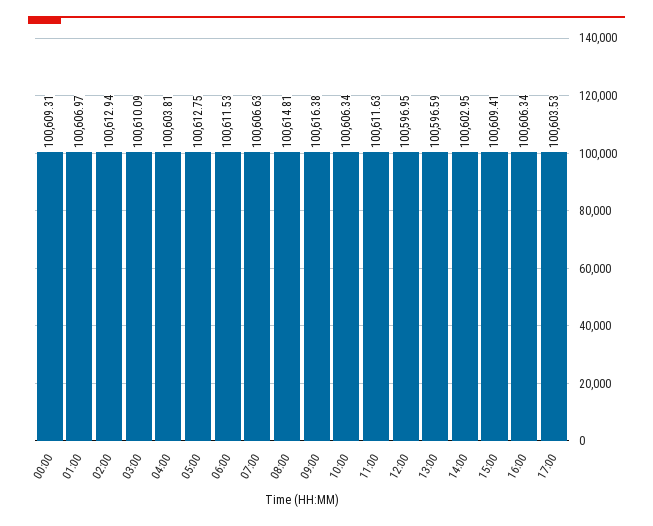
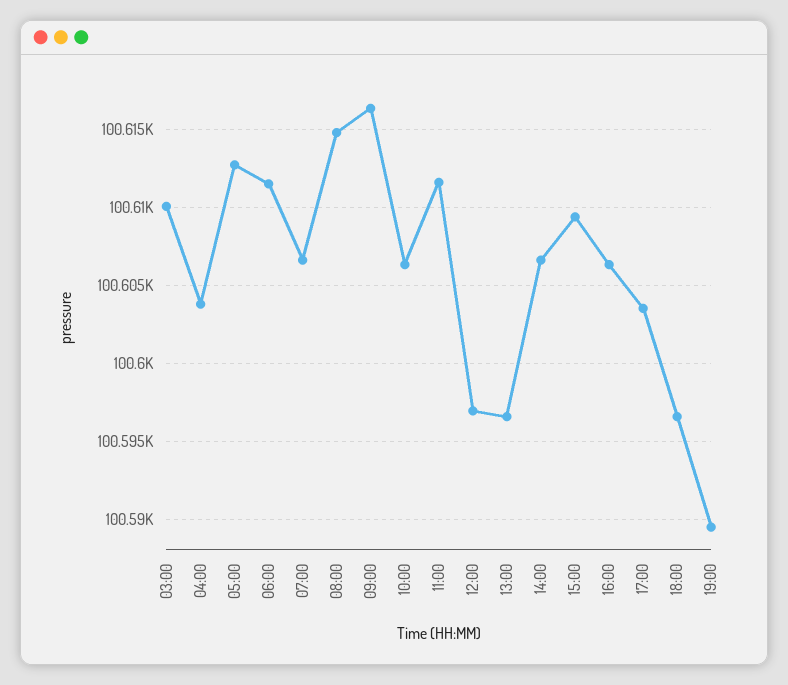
00:00: 100609.31 -> none
01:00: 100606.97 -> none
02:00: 100612.94 -> none
14:00: 100602.95 -> 100606.5
18:00: none -> 100596.5
19:00: none -> 100589.5

